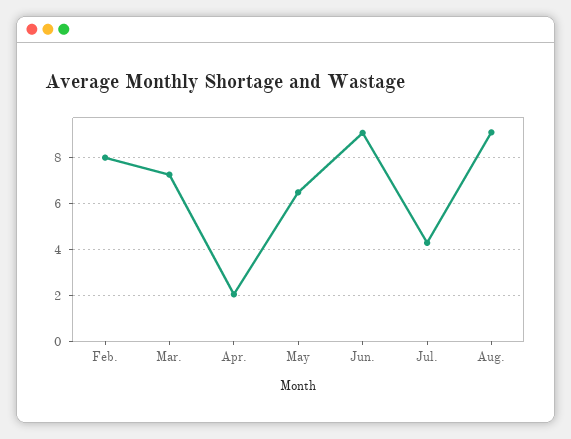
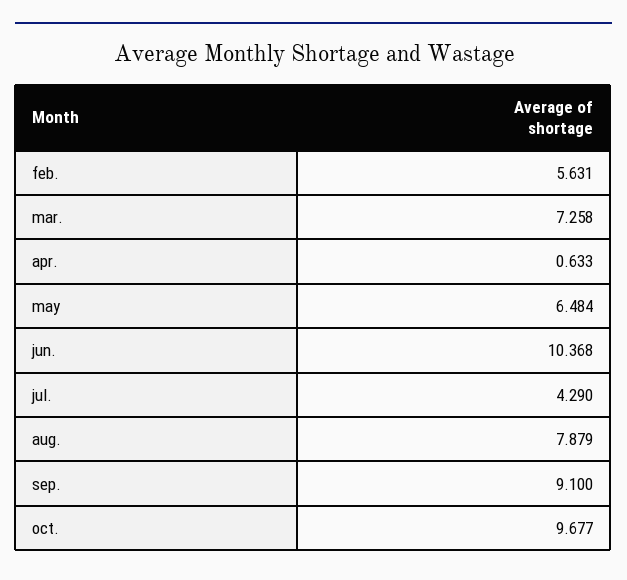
Feb.: 8 -> 5.631
Apr.: 2 -> 0.633
Jun.: 9 -> 10.368
Aug.: 9 -> 7.879
sep.: none -> 9.1
oct.: none -> 9.677

